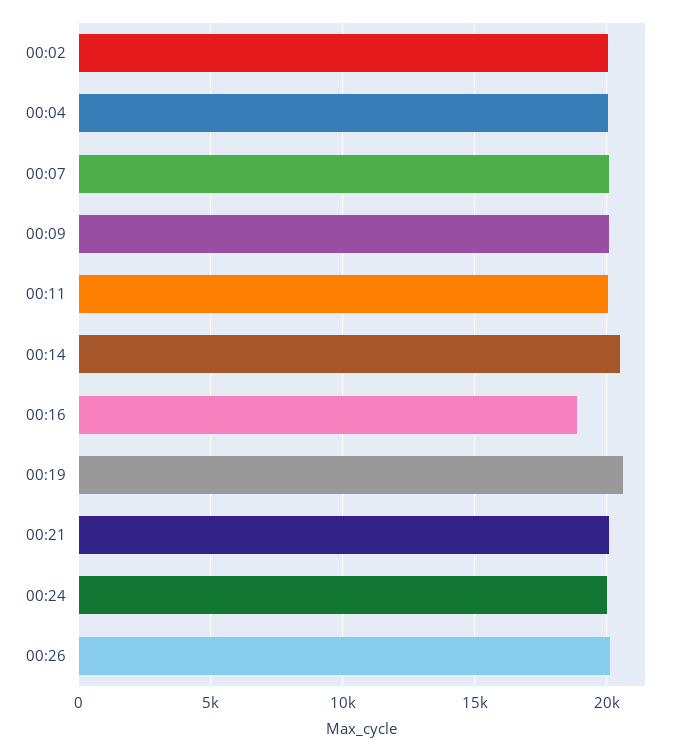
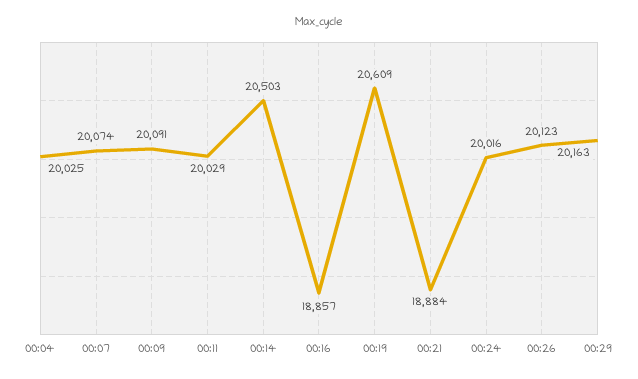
00:02: 20000 -> none
00:21: 20000 -> 18884
00:29: none -> 20163

